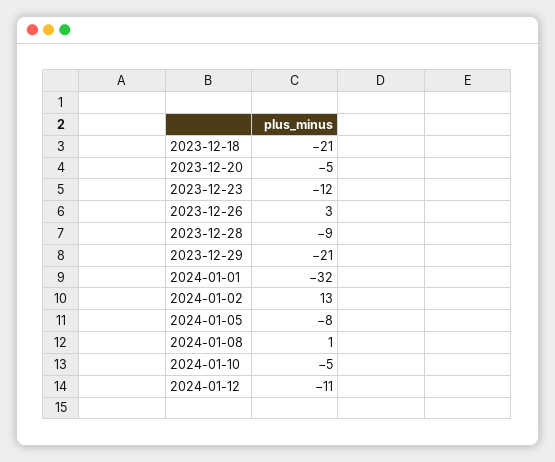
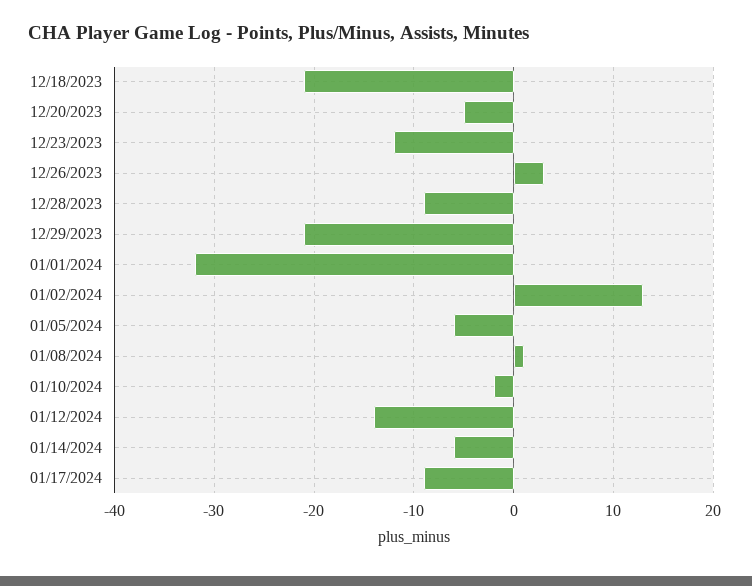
2024-01-05: -8 -> -6
2024-01-10: -5 -> -2
2024-01-12: -11 -> -14
01/14/2024: none -> -6
01/17/2024: none -> -9

